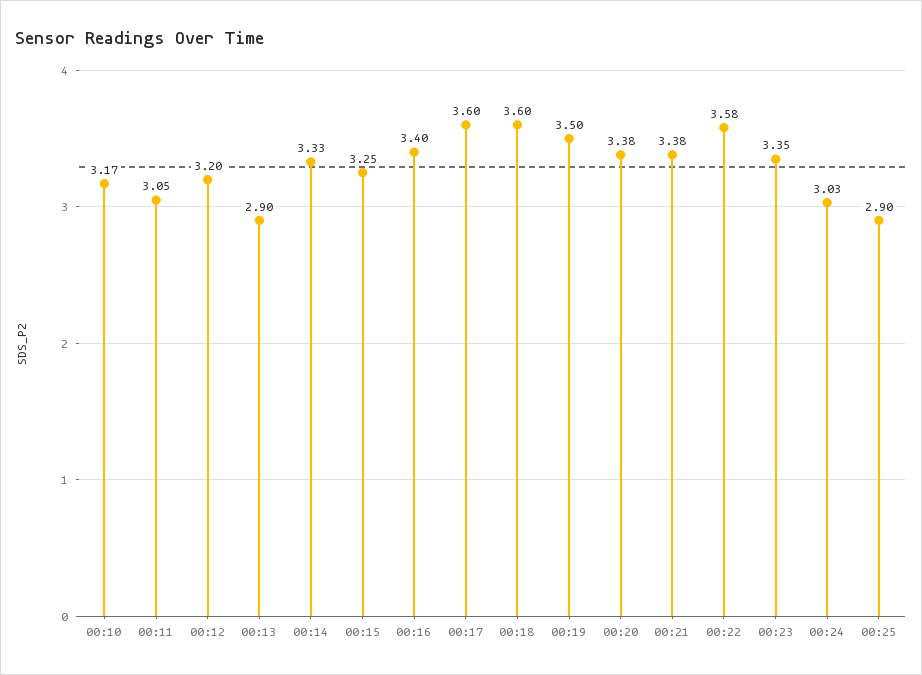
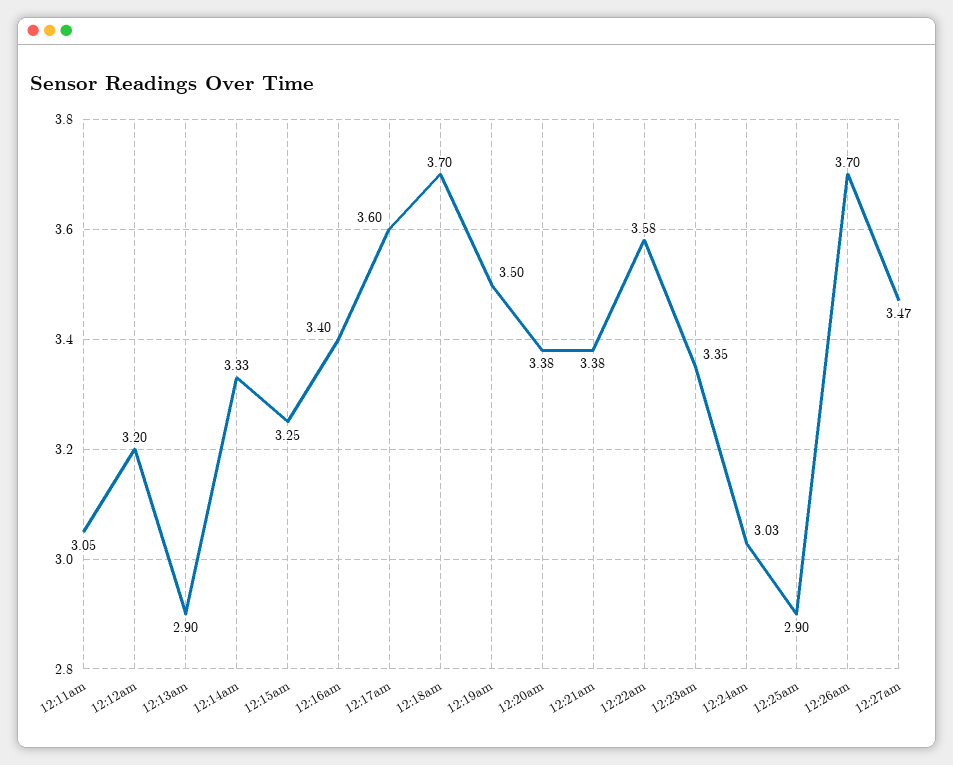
00:10: 3.17 -> none
00:18: 3.6 -> 3.7
12:26am: none -> 3.7
12:27am: none -> 3.47

